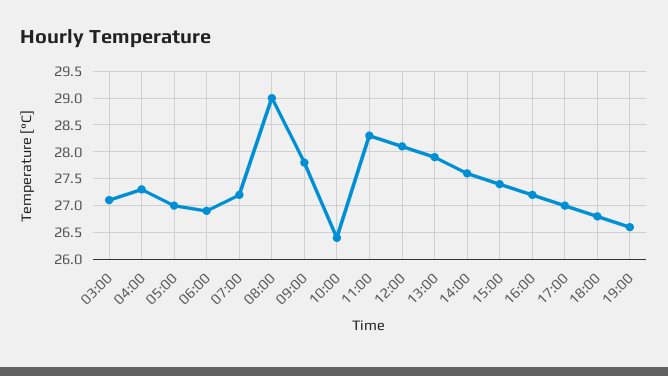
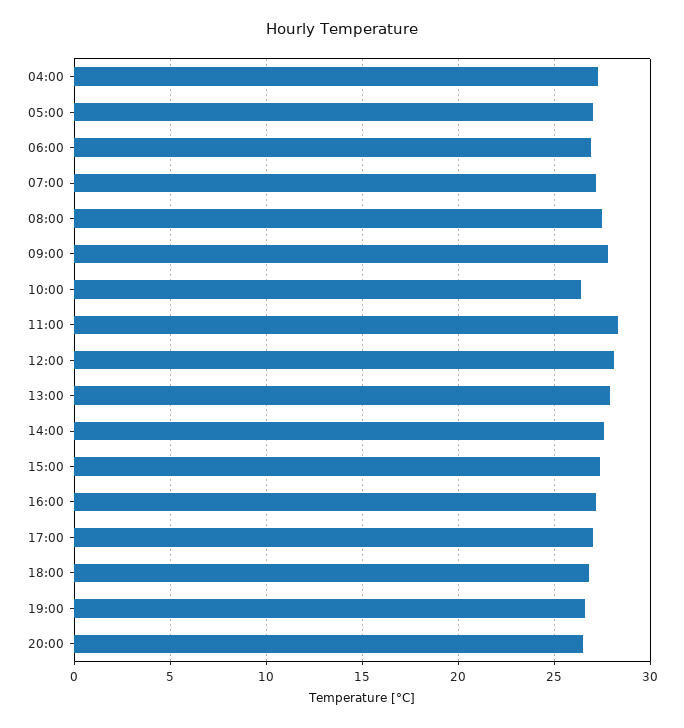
03:00: 27 -> none
08:00: 29 -> 27.5
20:00: none -> 26.5

